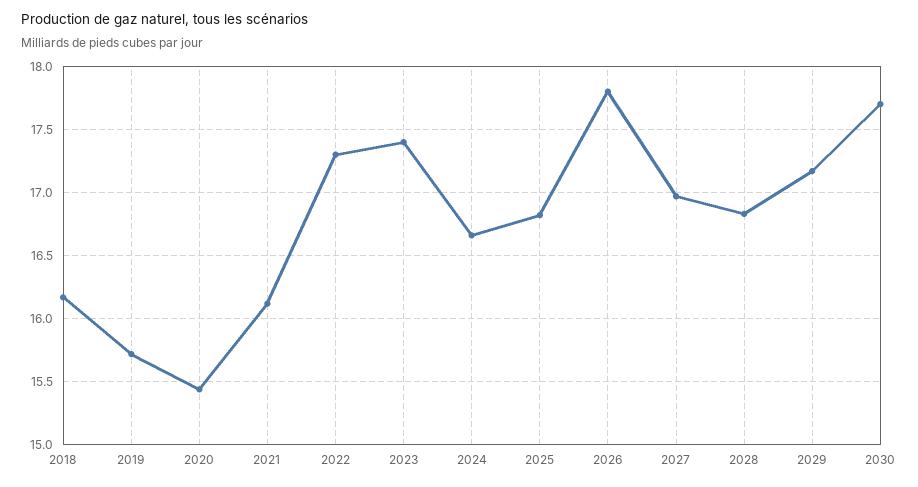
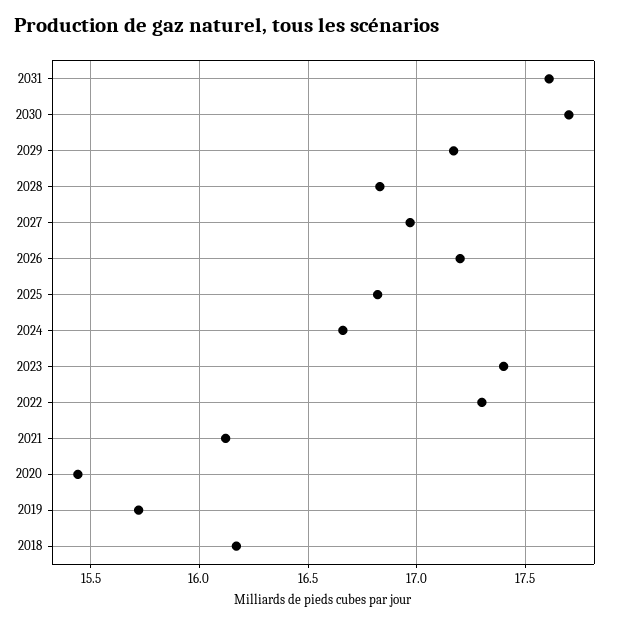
2026: 17.8 -> 17.2
2031: none -> 17.6

